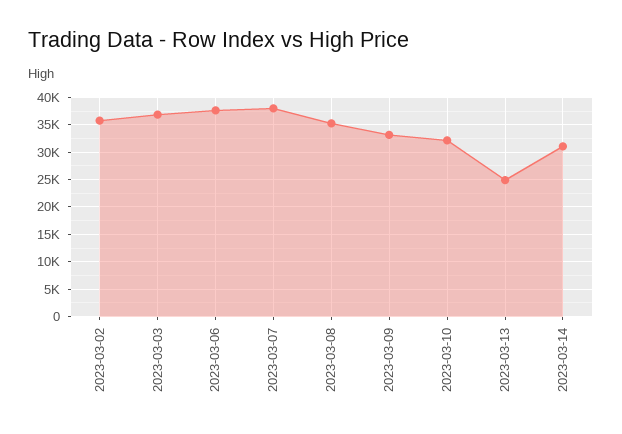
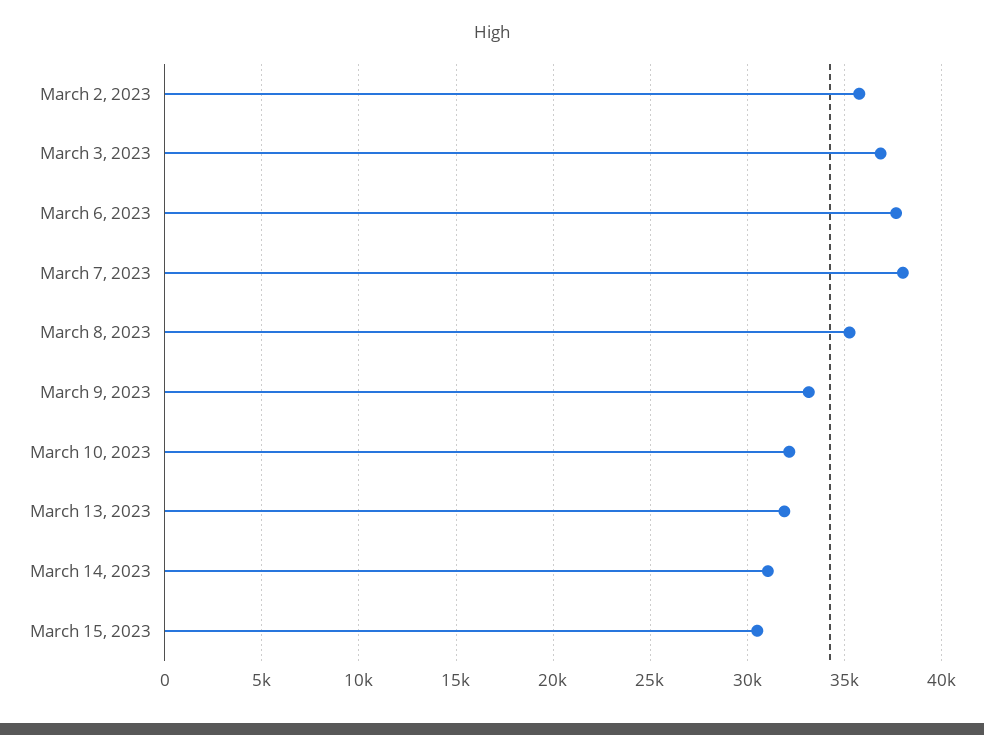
2023-03-13: 25000 -> 32000
March 15, 2023: none -> 30500

